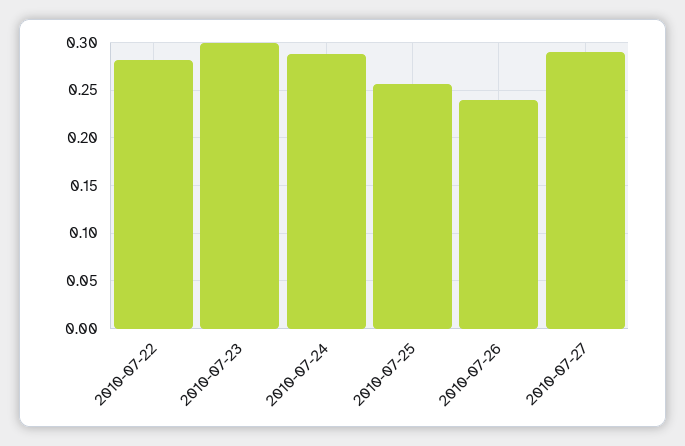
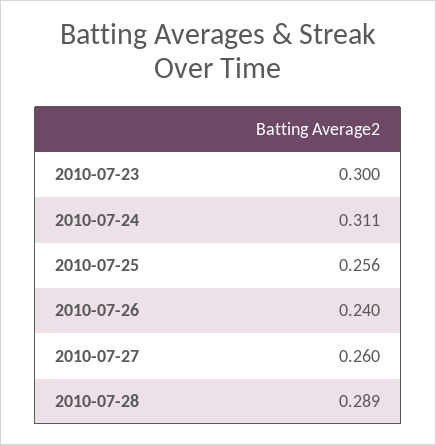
2010-07-22: 0.28 -> none
2010-07-24: 0.29 -> 0.311
2010-07-27: 0.29 -> 0.26
2010-07-28: none -> 0.289

